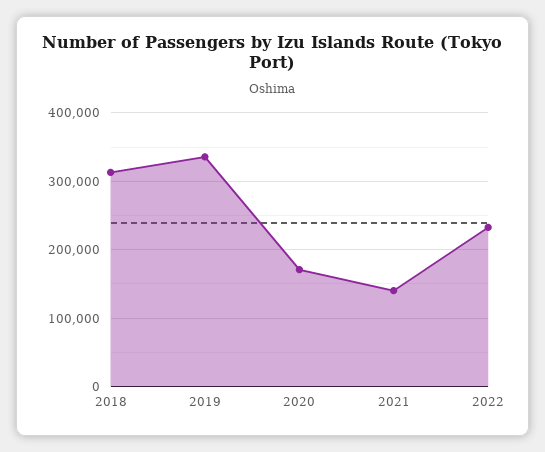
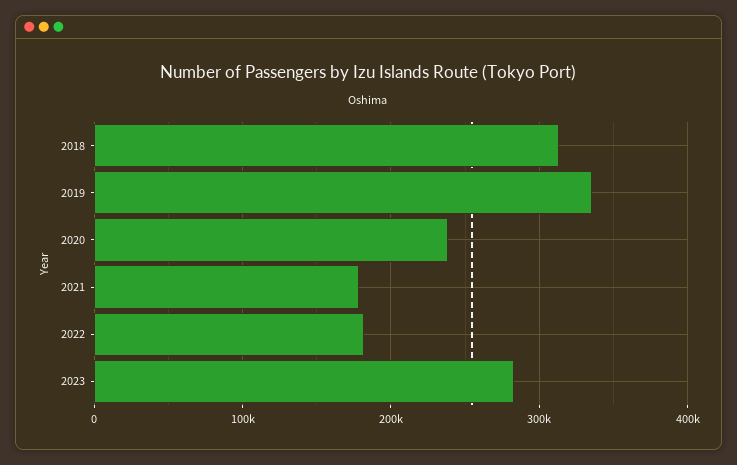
2020: 170000 -> 240000
2021: 140000 -> 180000
2022: 230000 -> 180000
2023: none -> 280000

